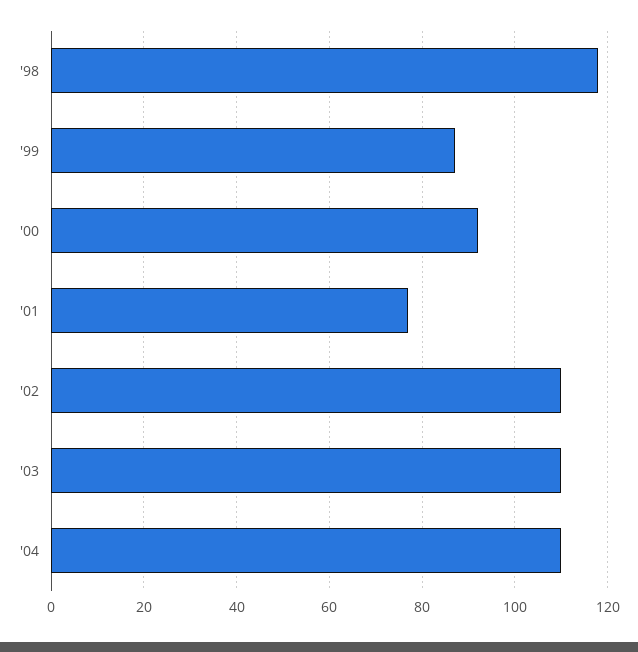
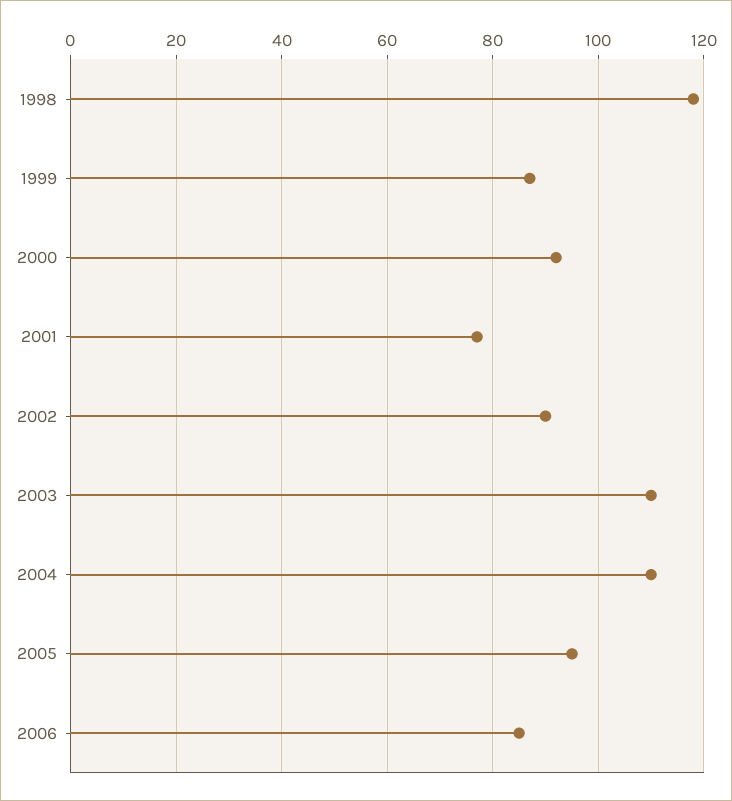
'02: 110 -> 90
2005: none -> 95
2006: none -> 85

